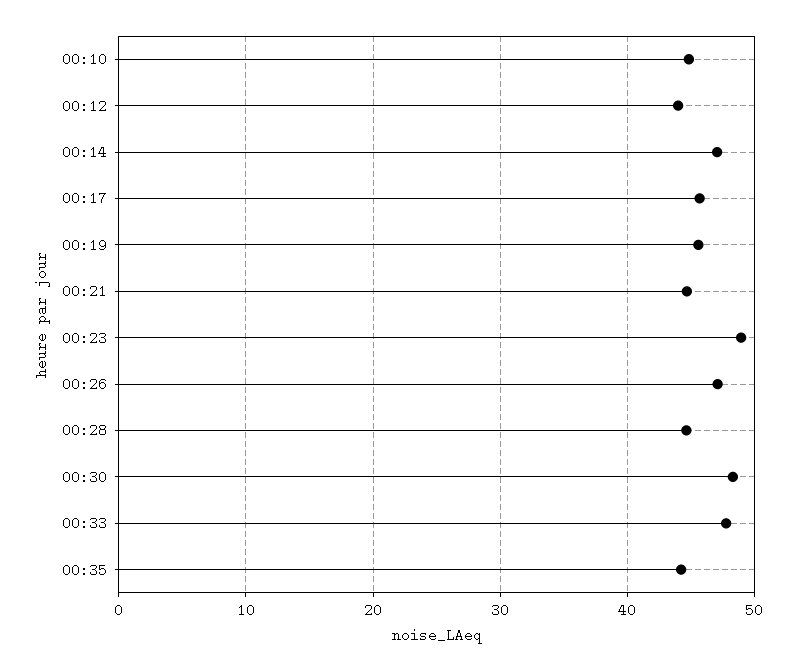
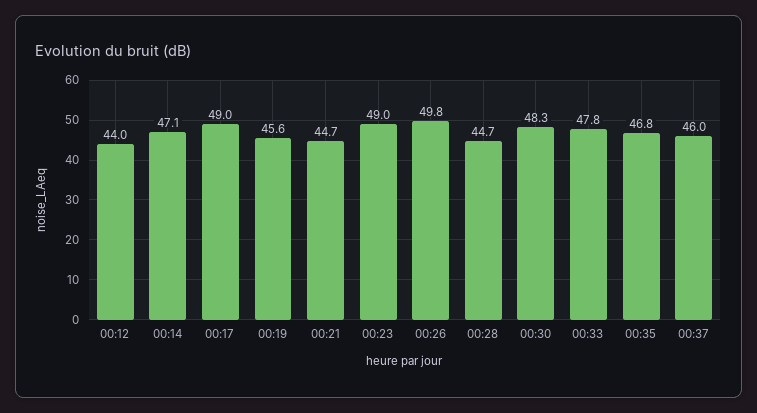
00:10: 45 -> none
00:17: 46 -> 49
00:26: 47 -> 49.8
00:35: 44 -> 46.8
00:37: none -> 46

